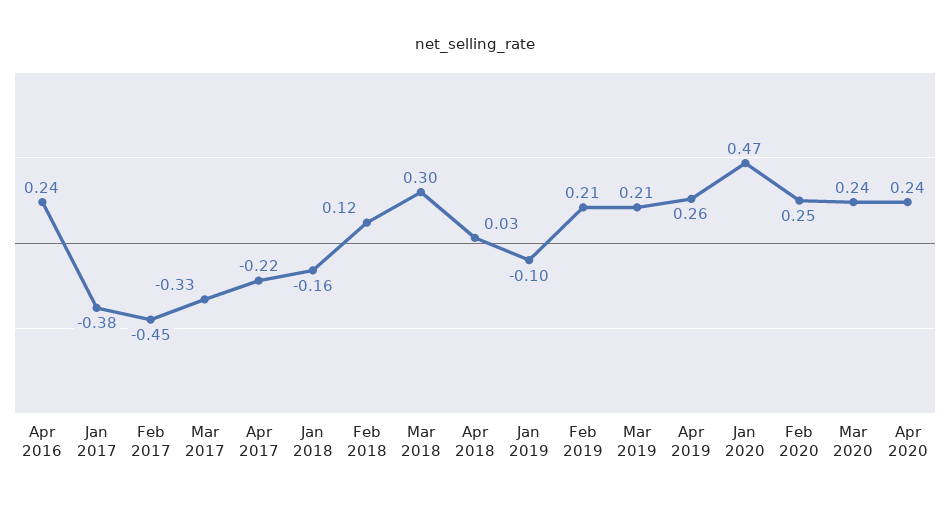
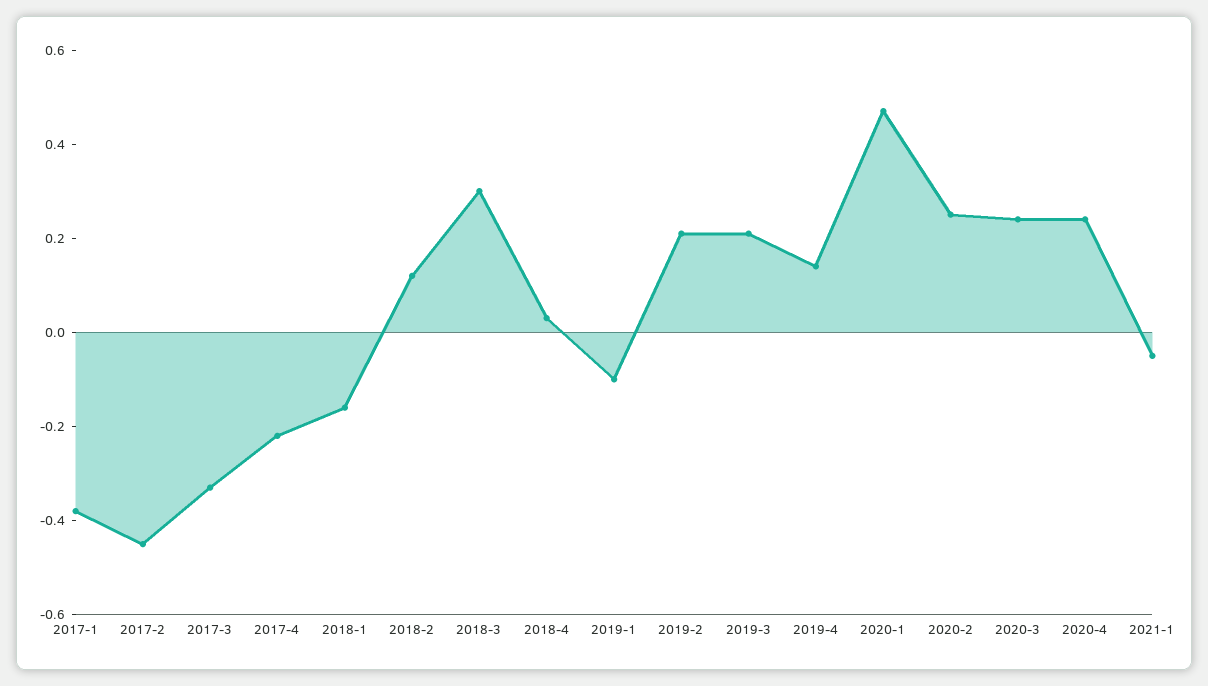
Apr 2016: 0.24 -> none
Apr 2019: 0.26 -> 0.15
2021-1: none -> -0.05

